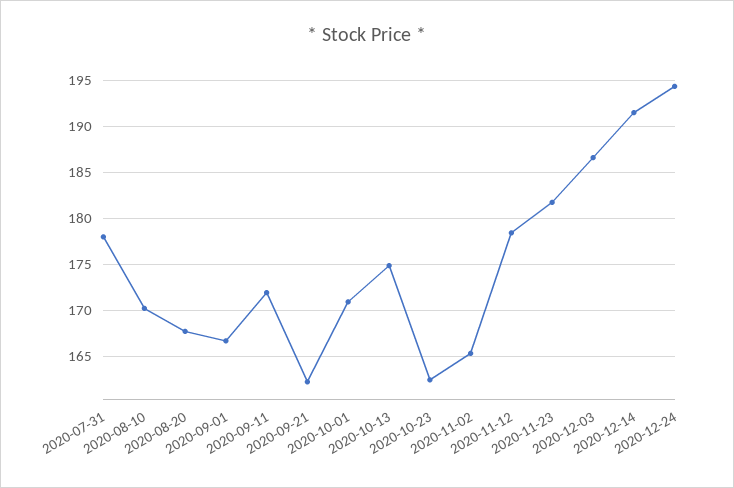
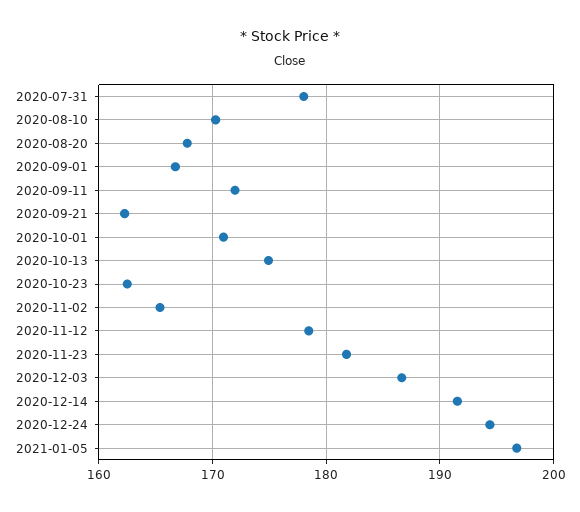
2021-01-05: none -> 197

